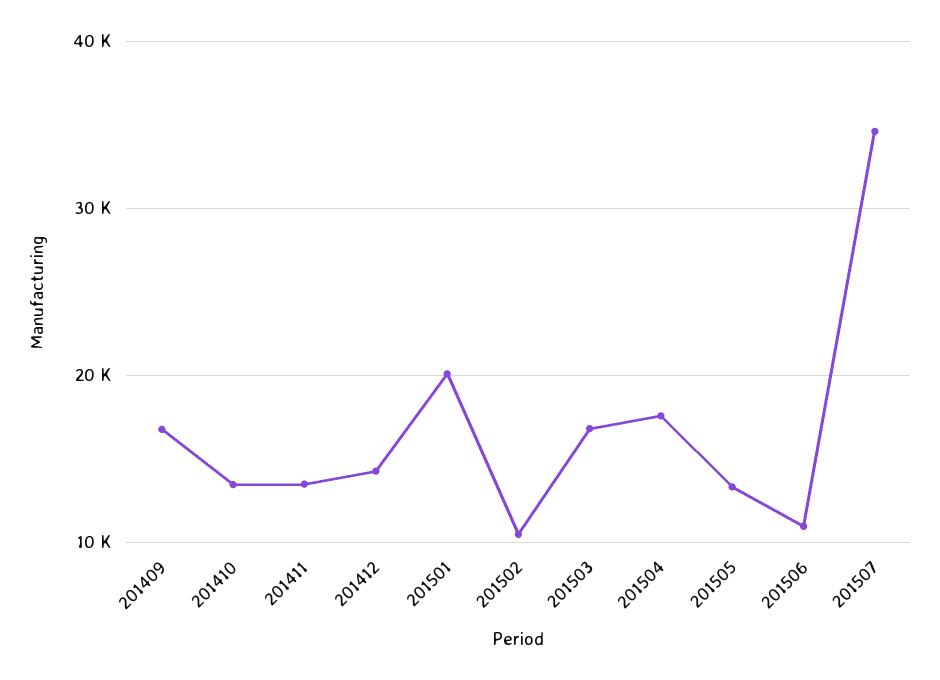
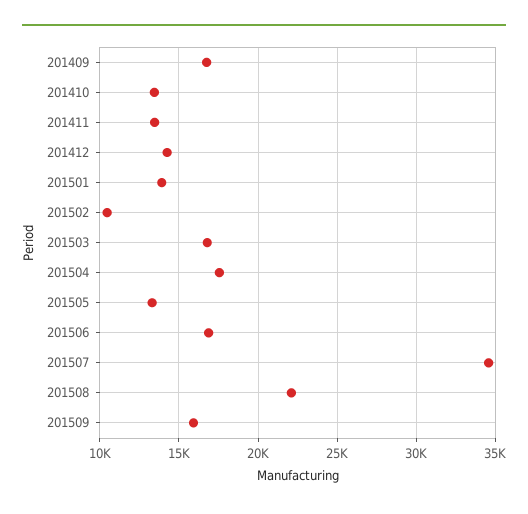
201501: 20000 -> 14000
201506: 11000 -> 17000
201508: none -> 22000
201509: none -> 16000

